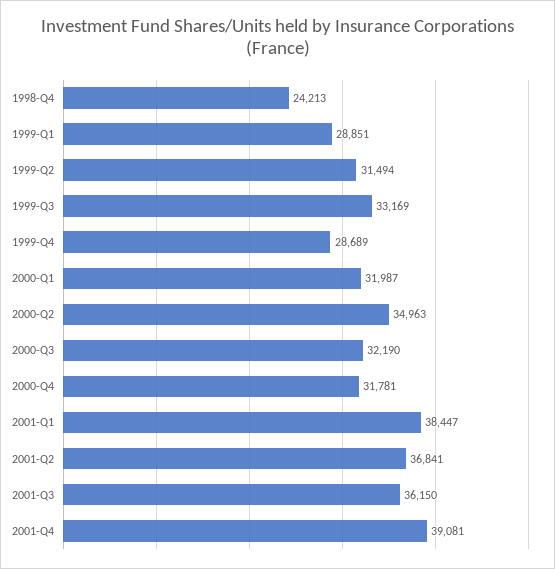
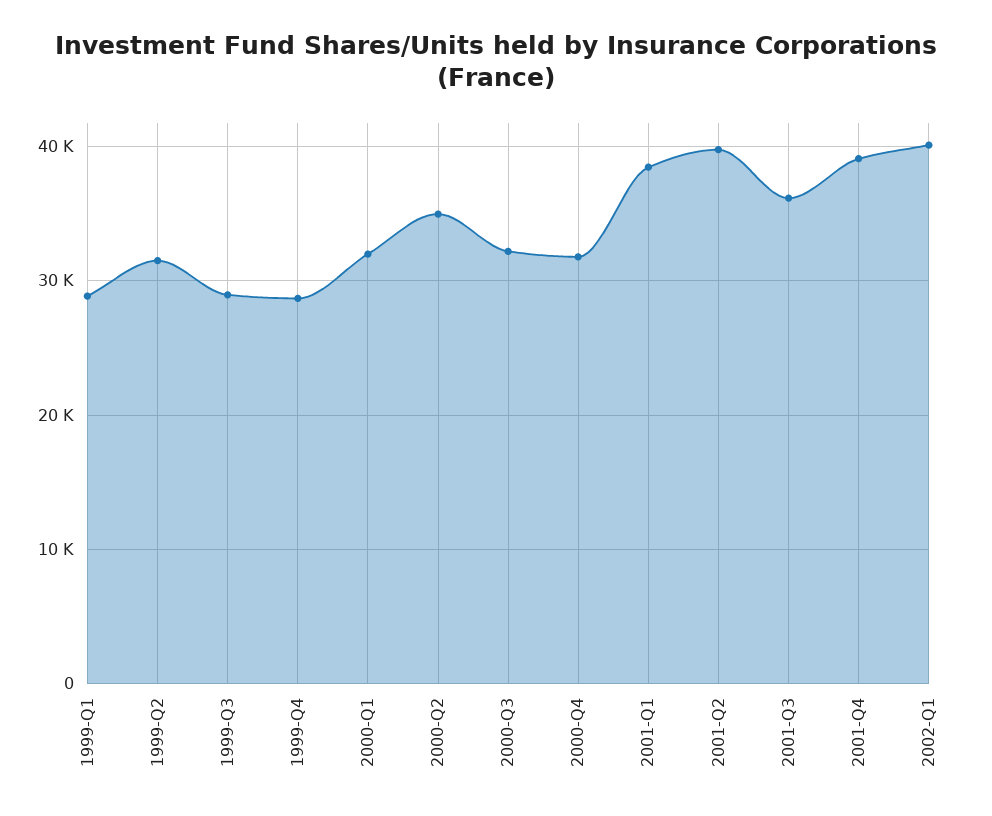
1998-Q4: 24213 -> none
1999-Q3: 33169 -> 29000
2001-Q2: 36841 -> 40000
2002-Q1: none -> 40000

